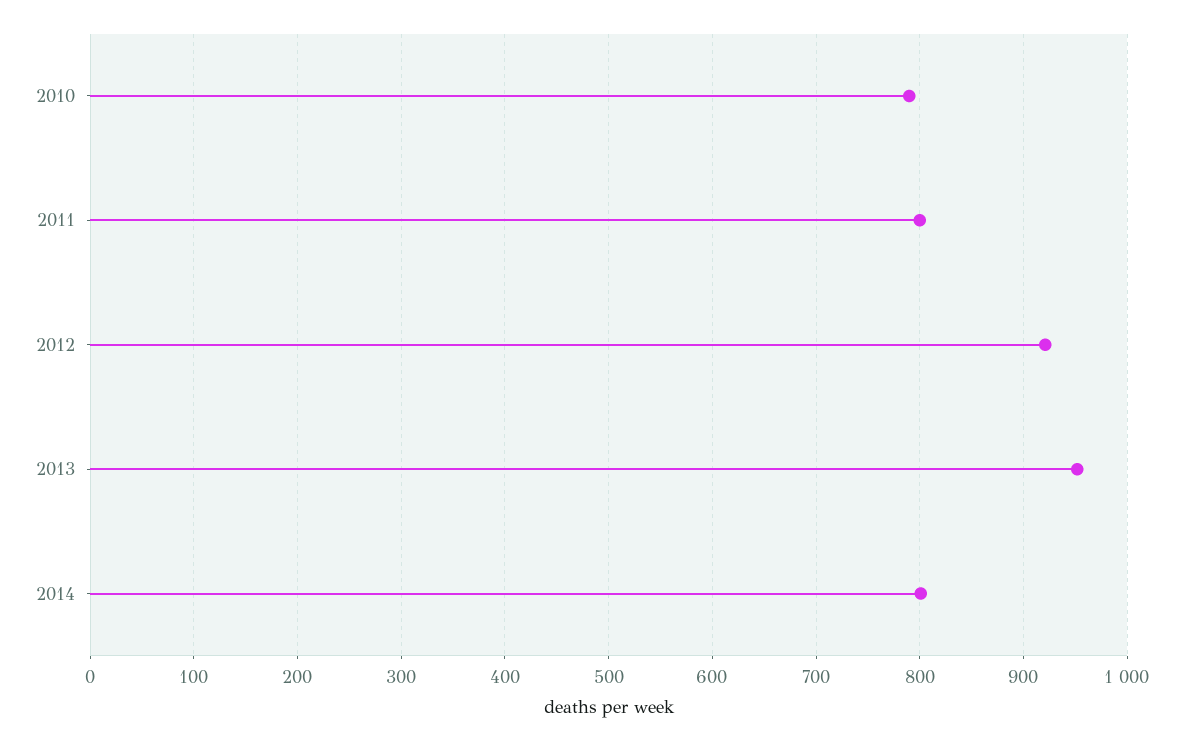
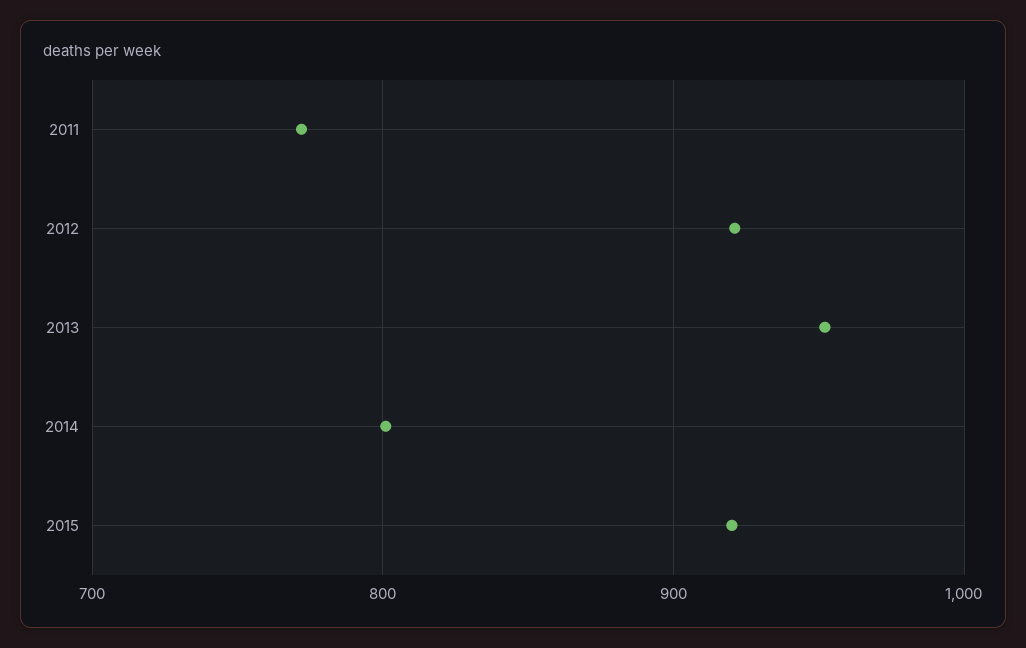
2010: 790 -> none
2011: 800 -> 770
2015: none -> 920

